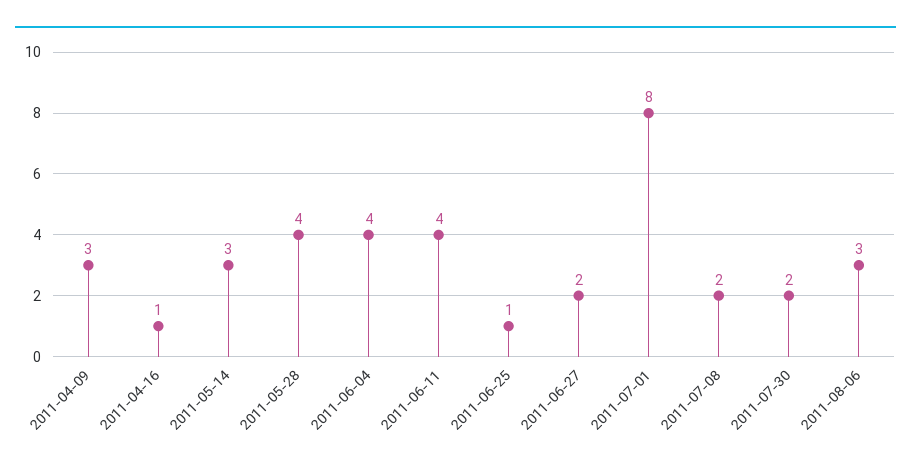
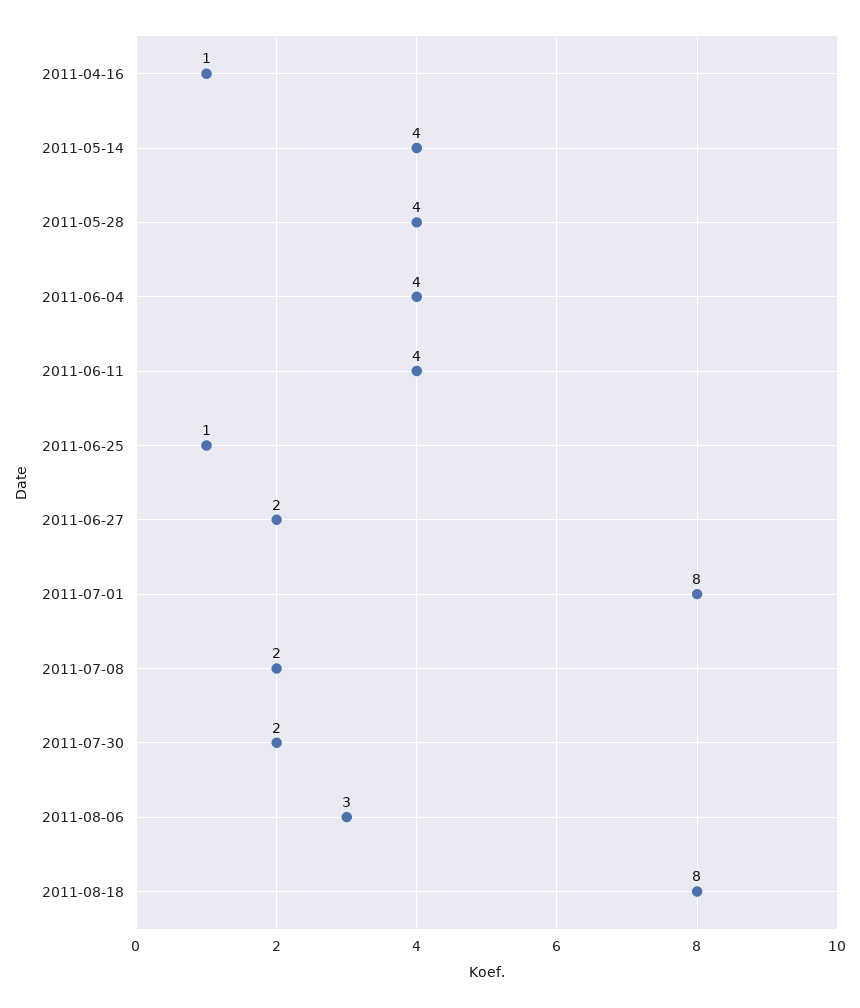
2011-04-09: 3 -> none
2011-05-14: 3 -> 4
2011-08-18: none -> 8

